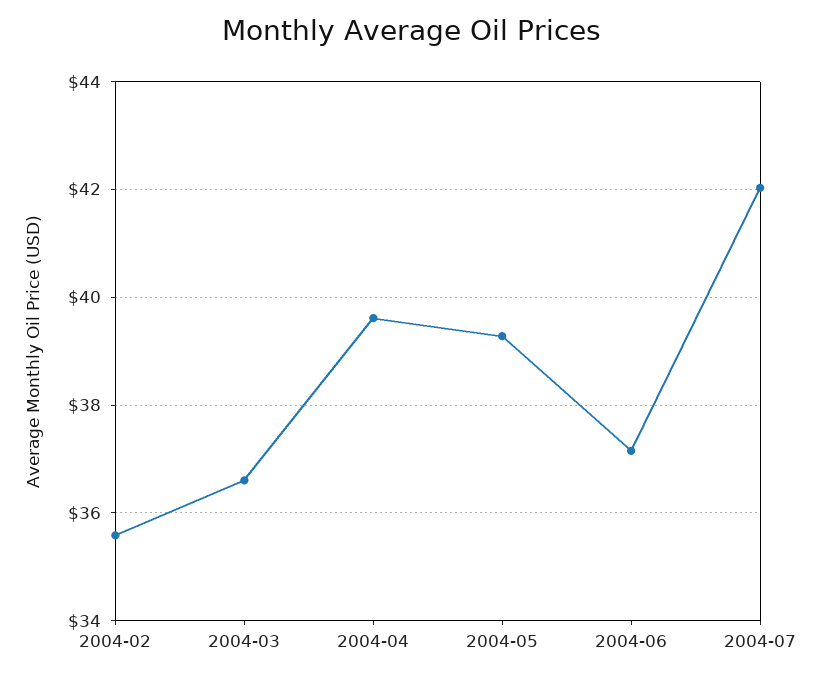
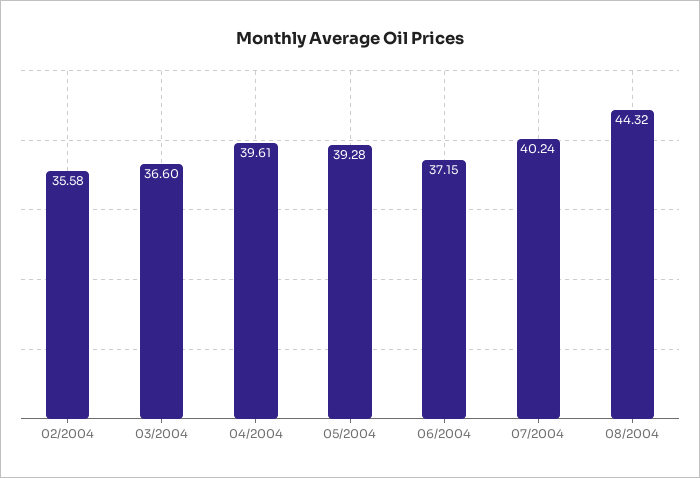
2004-07: 42 -> 40.24
08/2004: none -> 44.32

